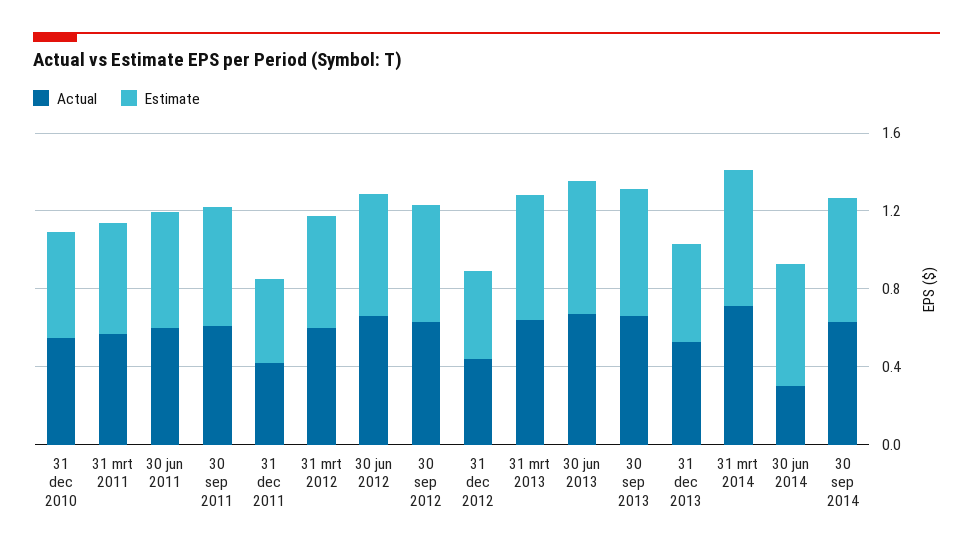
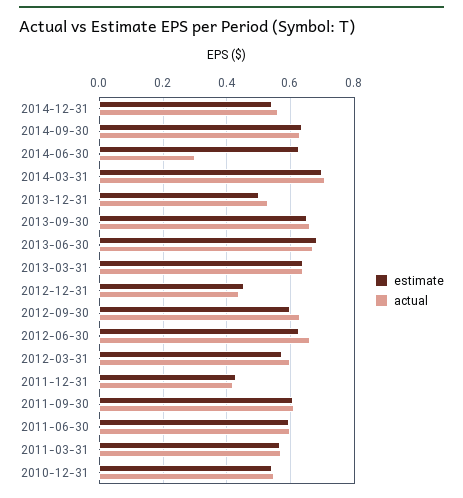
Estimate, 2014-12-31: none -> 0.54
Actual, 2014-12-31: none -> 0.56

